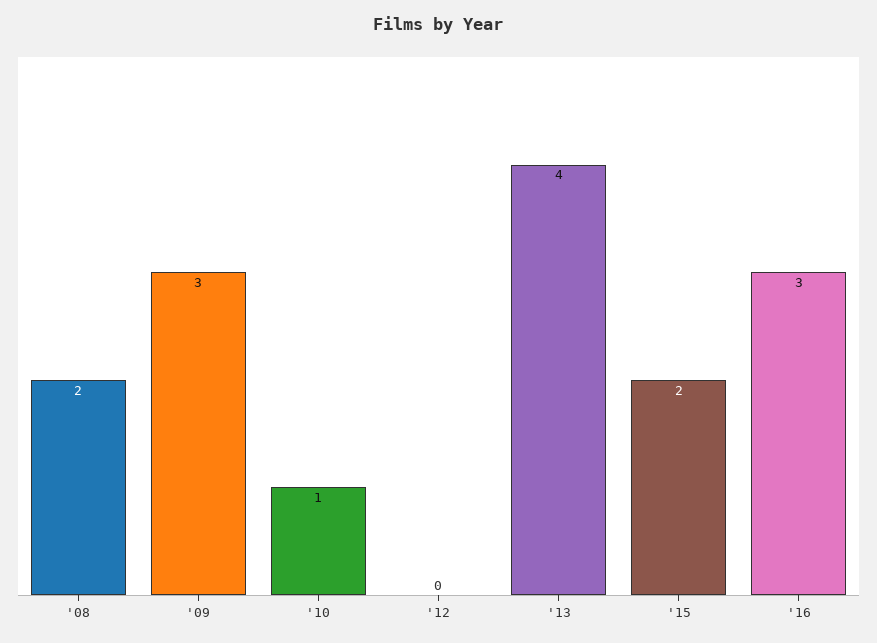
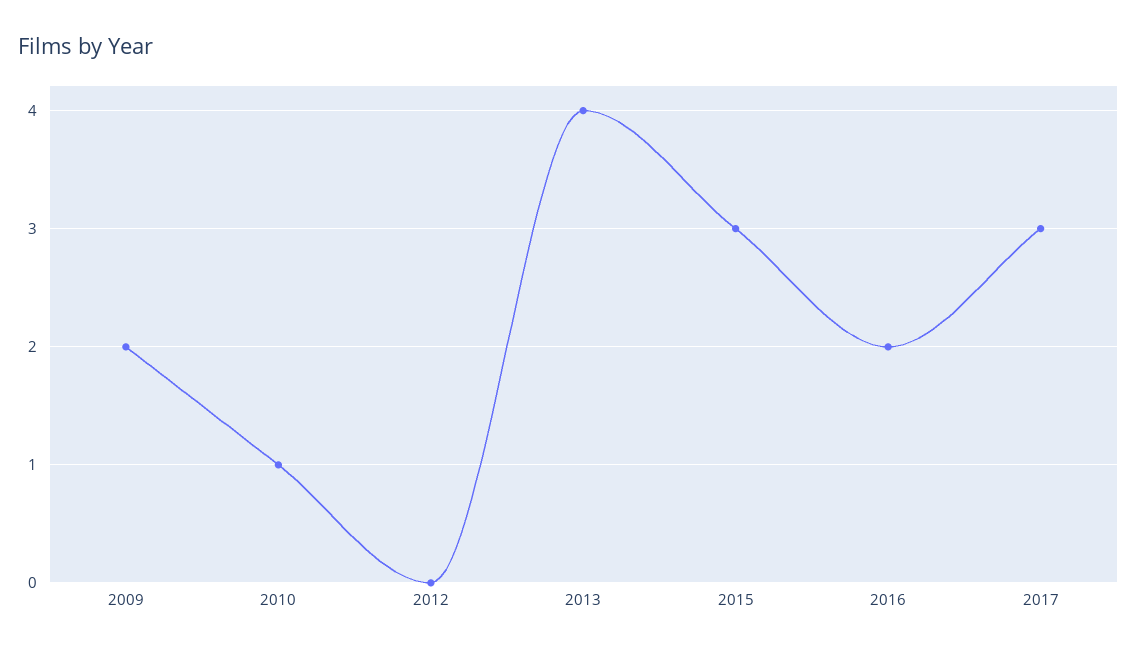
'08: 2 -> none
'09: 3 -> 2
'15: 2 -> 3
'16: 3 -> 2
2017: none -> 3

